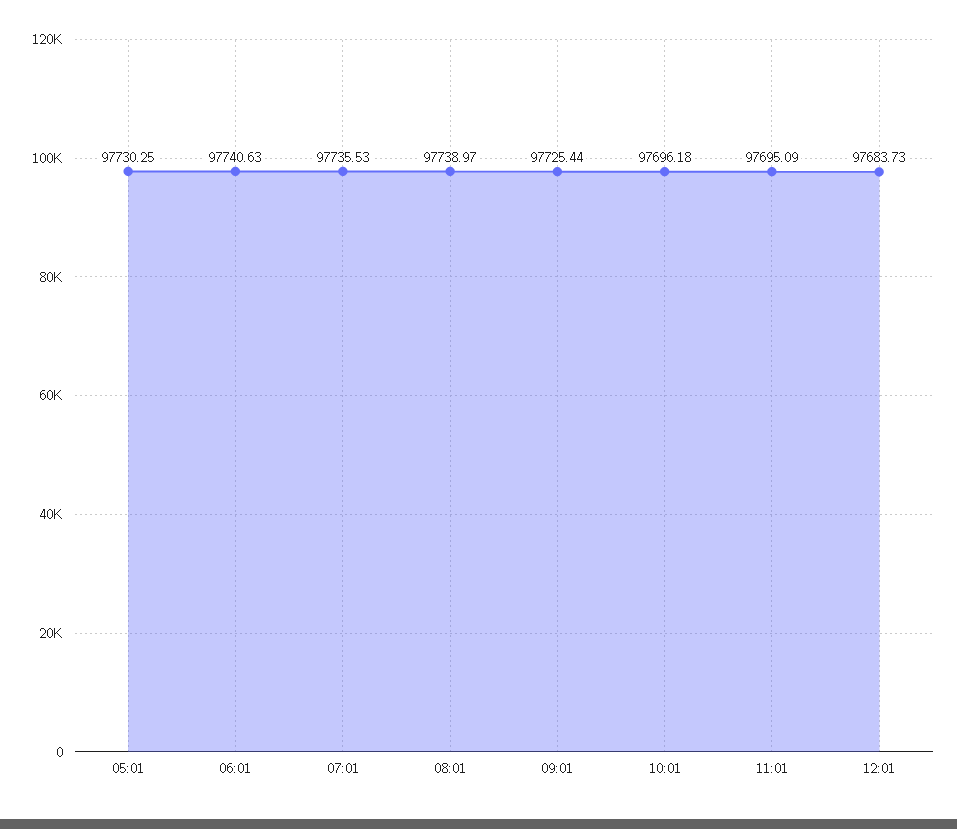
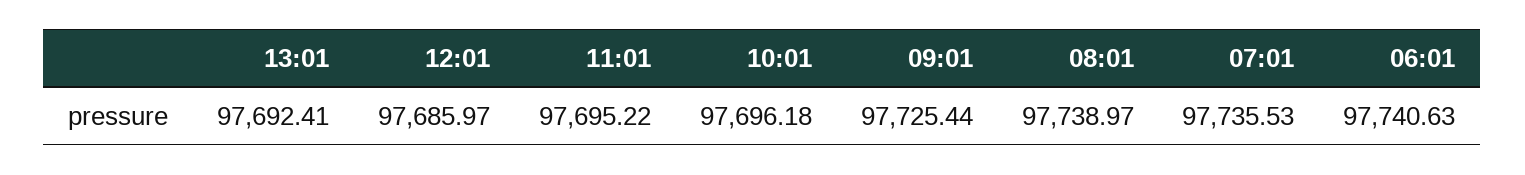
05:01: 97730.25 -> none
11:01: 97695.09 -> 97695.22
12:01: 97683.73 -> 97685.97
13:01: none -> 97692.41

